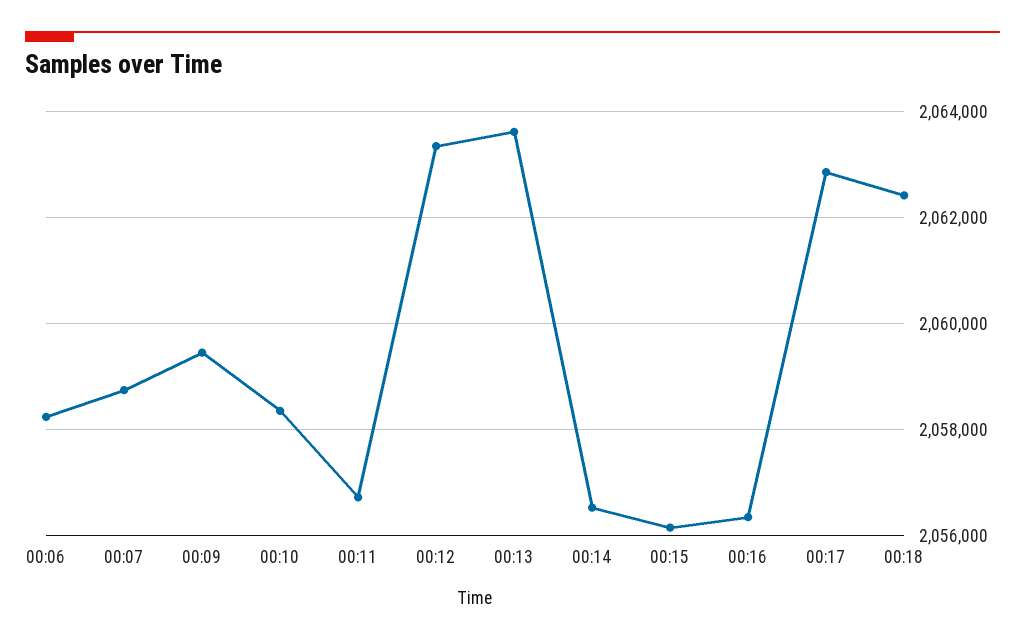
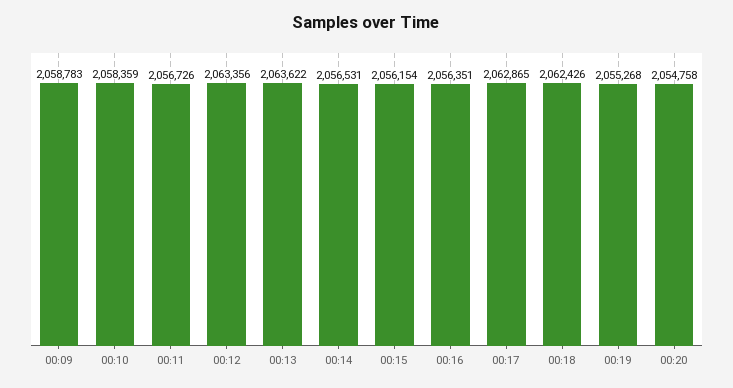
00:06: 2058200 -> none
00:07: 2058800 -> none
00:09: 2059400 -> 2058783
00:19: none -> 2055268
00:20: none -> 2054758

